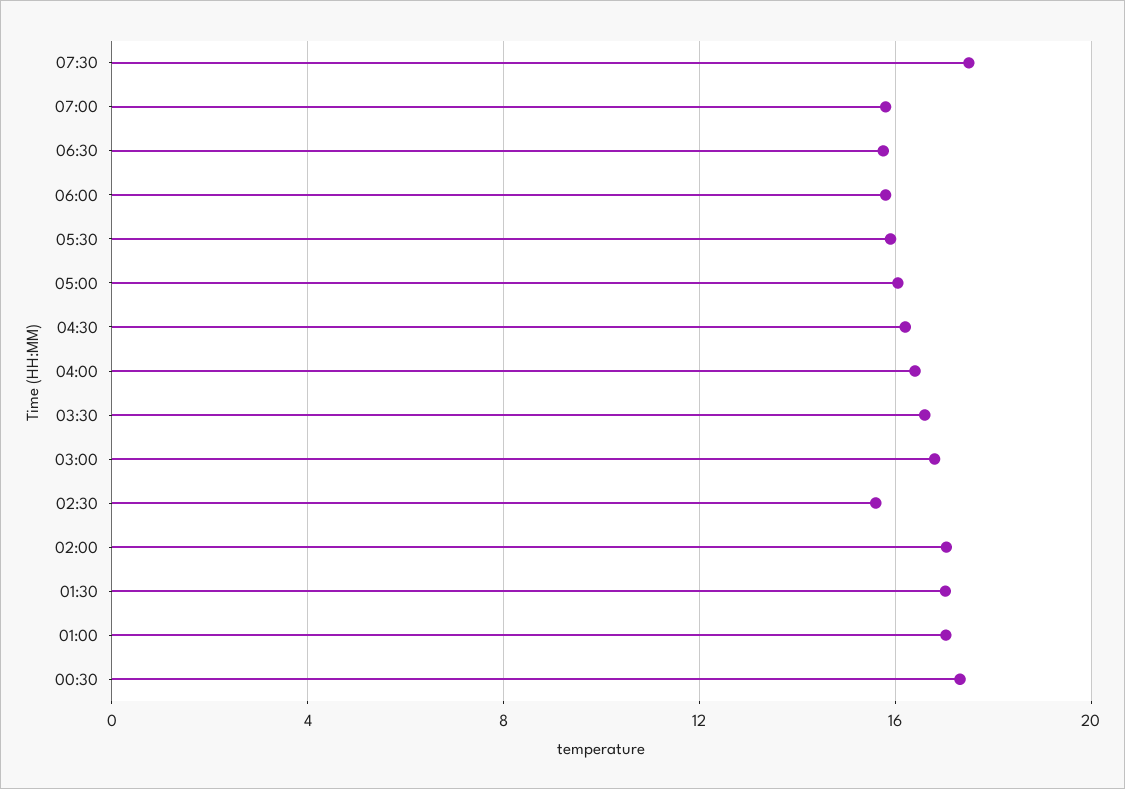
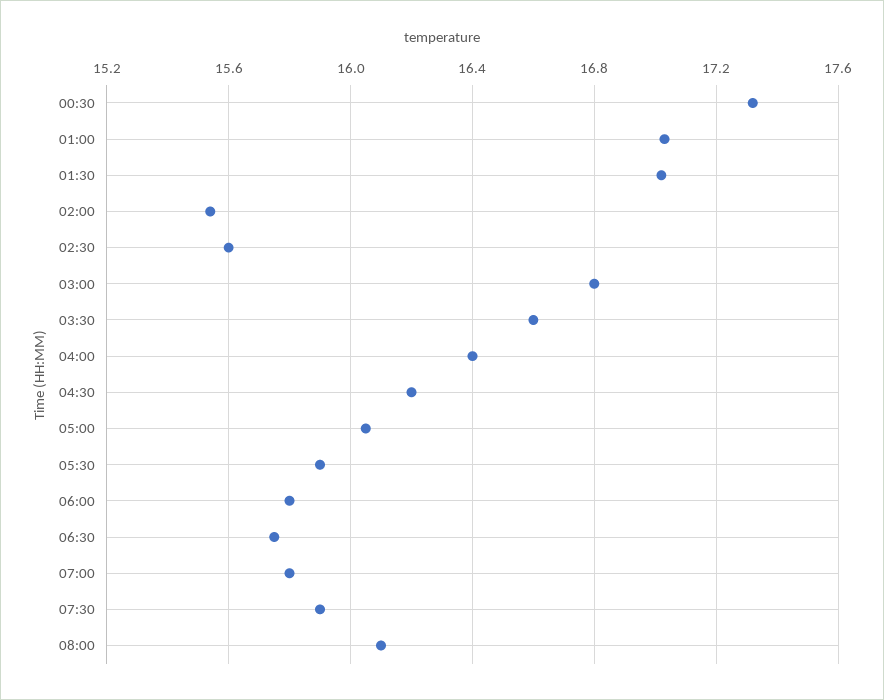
07:30: 17.5 -> 15.9
02:00: 17 -> 15.55
08:00: none -> 16.1

